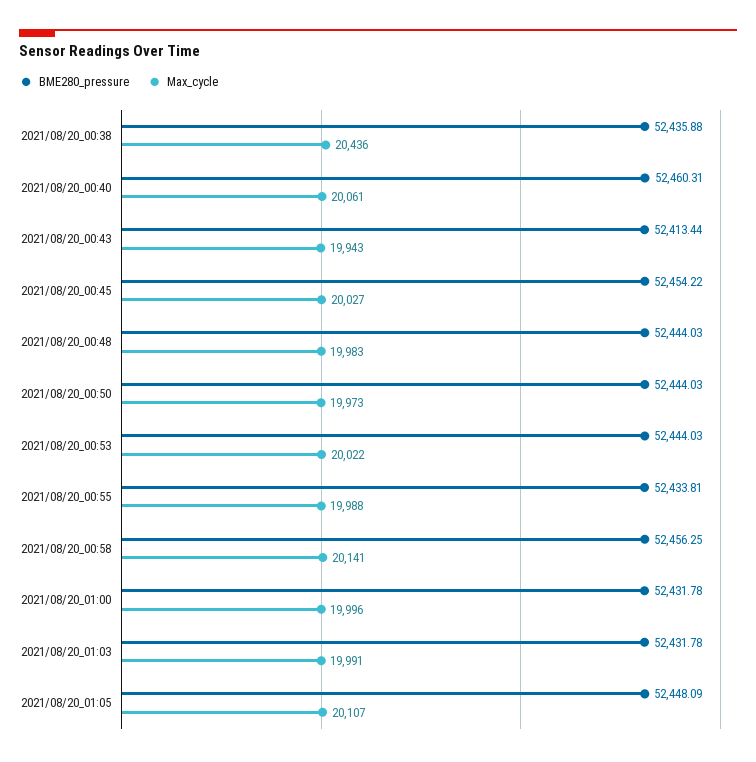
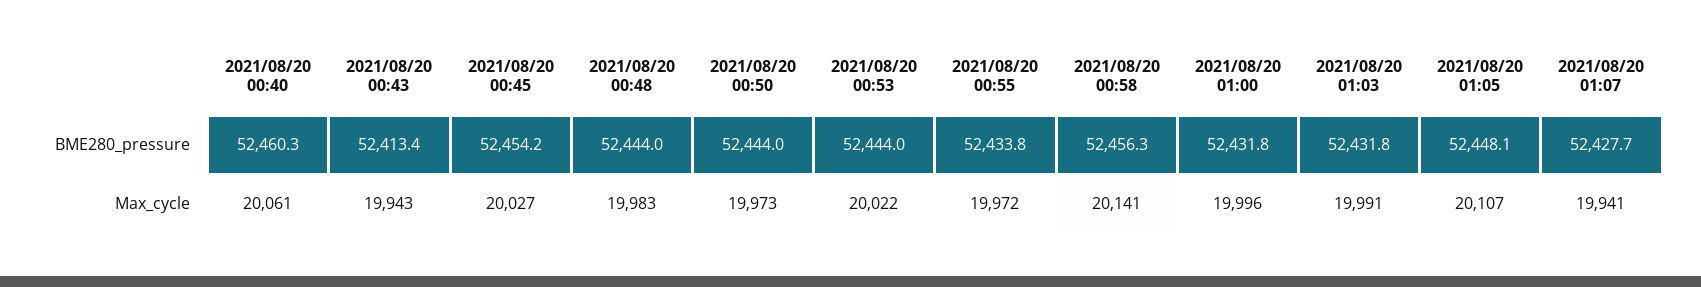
BME280_pressure, 2021/08/20_00:38: 52435.88 -> none
Max_cycle, 2021/08/20_00:38: 20436 -> none
Max_cycle, 2021/08/20_00:55: 19988 -> 19972
BME280_pressure, 2021/08/20 01:07: none -> 52427.7
Max_cycle, 2021/08/20 01:07: none -> 19941

